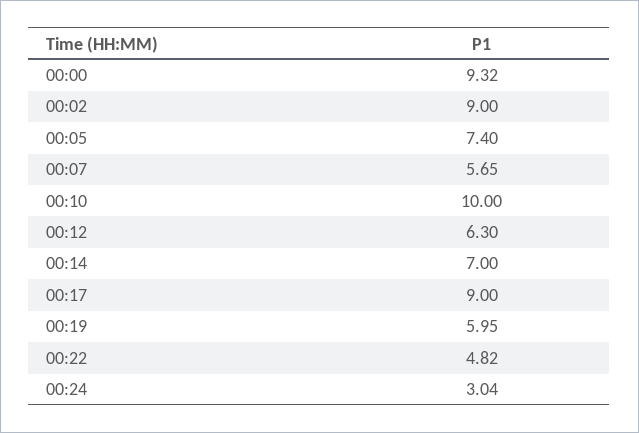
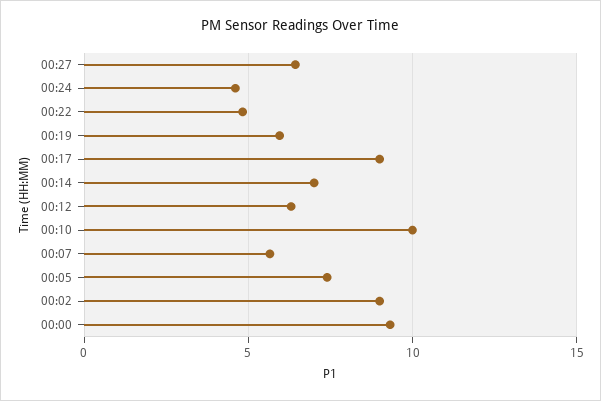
00:24: 3.04 -> 4.5
00:27: none -> 6.5

